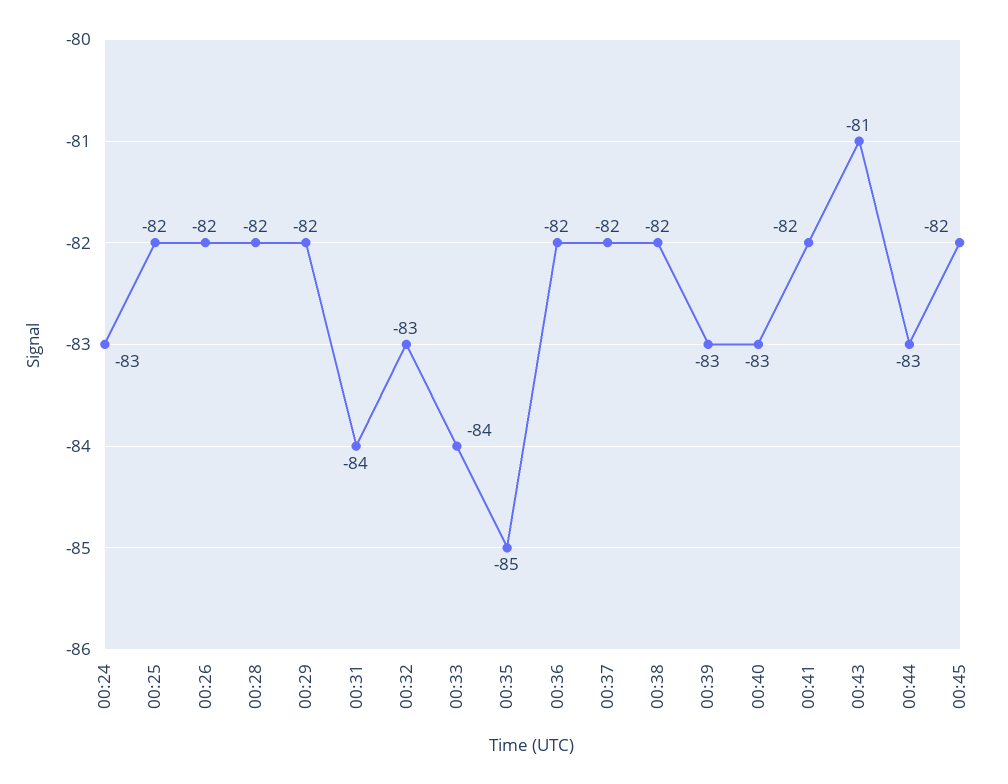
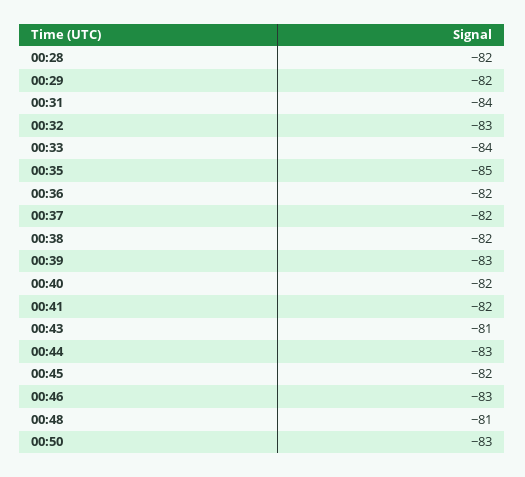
00:24: -83 -> none
00:25: -82 -> none
00:26: -82 -> none
00:40: -83 -> -82
00:46: none -> -83
00:48: none -> -81
00:50: none -> -83

